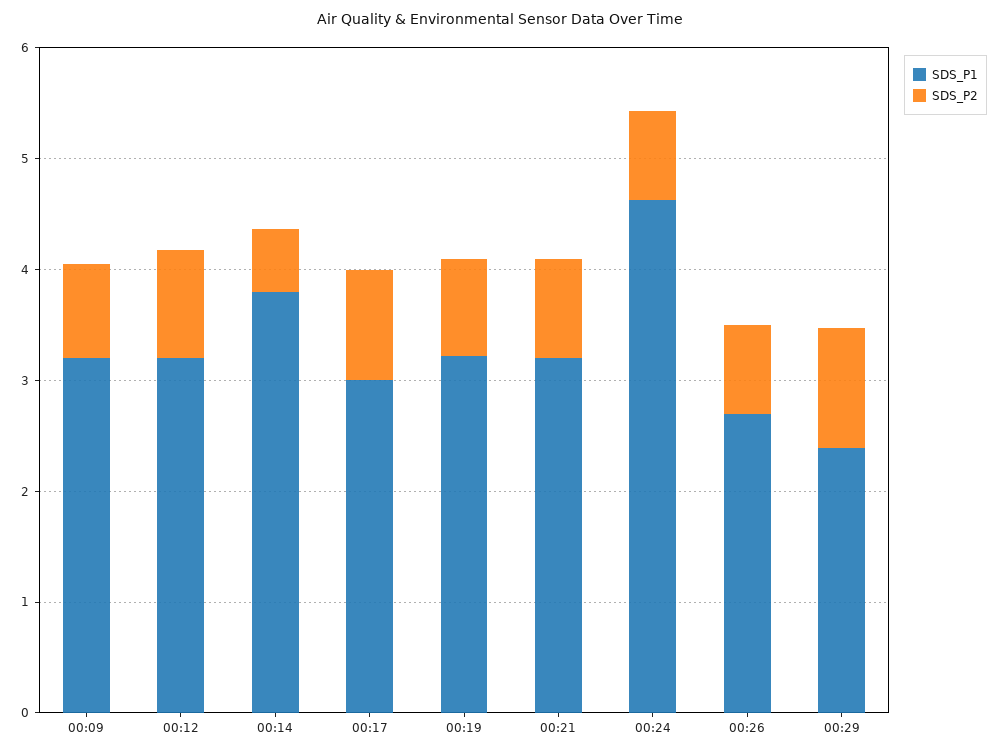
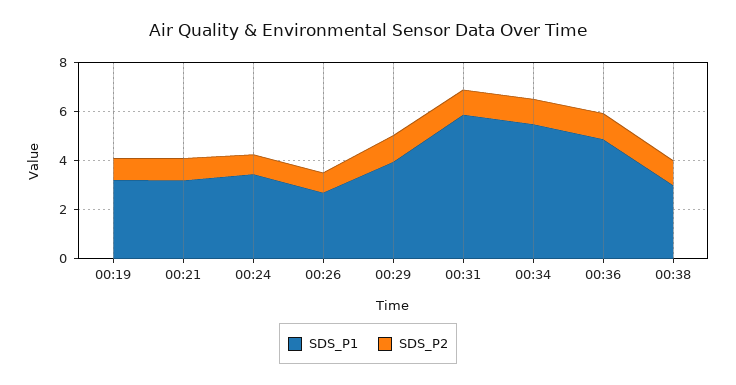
SDS_P1, 00:09: 3.2 -> none
SDS_P2, 00:09: 0.8 -> none
SDS_P1, 00:12: 3.2 -> none
SDS_P2, 00:12: 1 -> none
SDS_P1, 00:14: 3.8 -> none
SDS_P2, 00:14: 0.6 -> none
SDS_P1, 00:17: 3 -> none
SDS_P2, 00:17: 1 -> none
SDS_P1, 00:24: 4.6 -> 3.5
SDS_P1, 00:29: 2.4 -> 4
SDS_P1, 00:31: none -> 6
SDS_P2, 00:31: none -> 1
SDS_P1, 00:34: none -> 5.5
SDS_P2, 00:34: none -> 1
SDS_P1, 00:36: none -> 5
SDS_P2, 00:36: none -> 1
SDS_P1, 00:38: none -> 3
SDS_P2, 00:38: none -> 1

